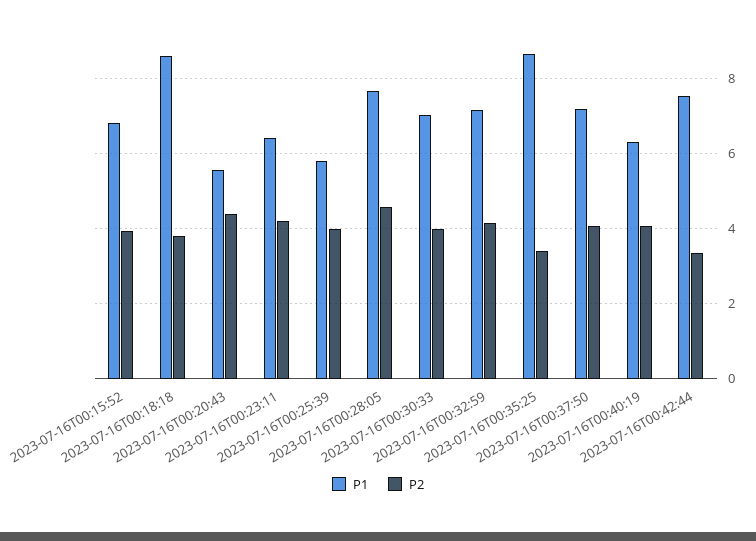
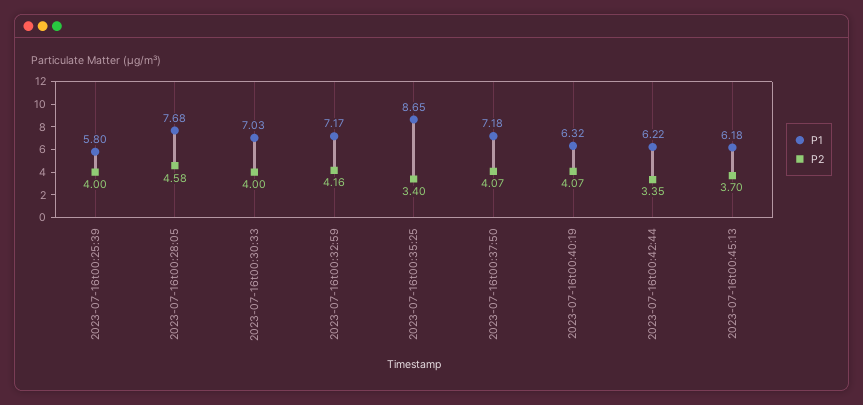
P1, 2023-07-16T00:15:52: 6.8 -> none
P2, 2023-07-16T00:15:52: 4 -> none
P1, 2023-07-16T00:18:18: 8.6 -> none
P2, 2023-07-16T00:18:18: 3.8 -> none
P1, 2023-07-16T00:20:43: 5.6 -> none
P2, 2023-07-16T00:20:43: 4.4 -> none
P1, 2023-07-16T00:23:11: 6.4 -> none
P2, 2023-07-16T00:23:11: 4.2 -> none
P1, 2023-07-16T00:42:44: 7.6 -> 6.22
P1, 2023-07-16t00:45:13: none -> 6.18
P2, 2023-07-16t00:45:13: none -> 3.7

